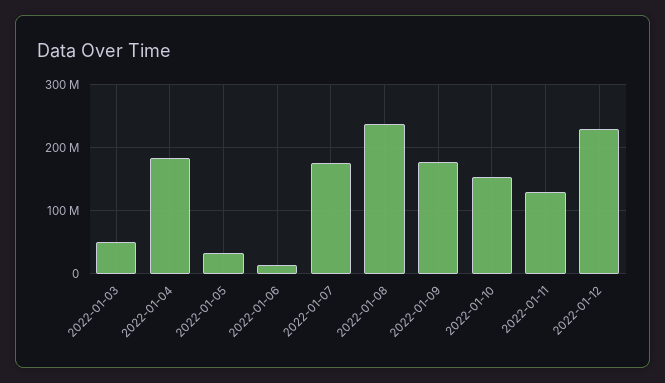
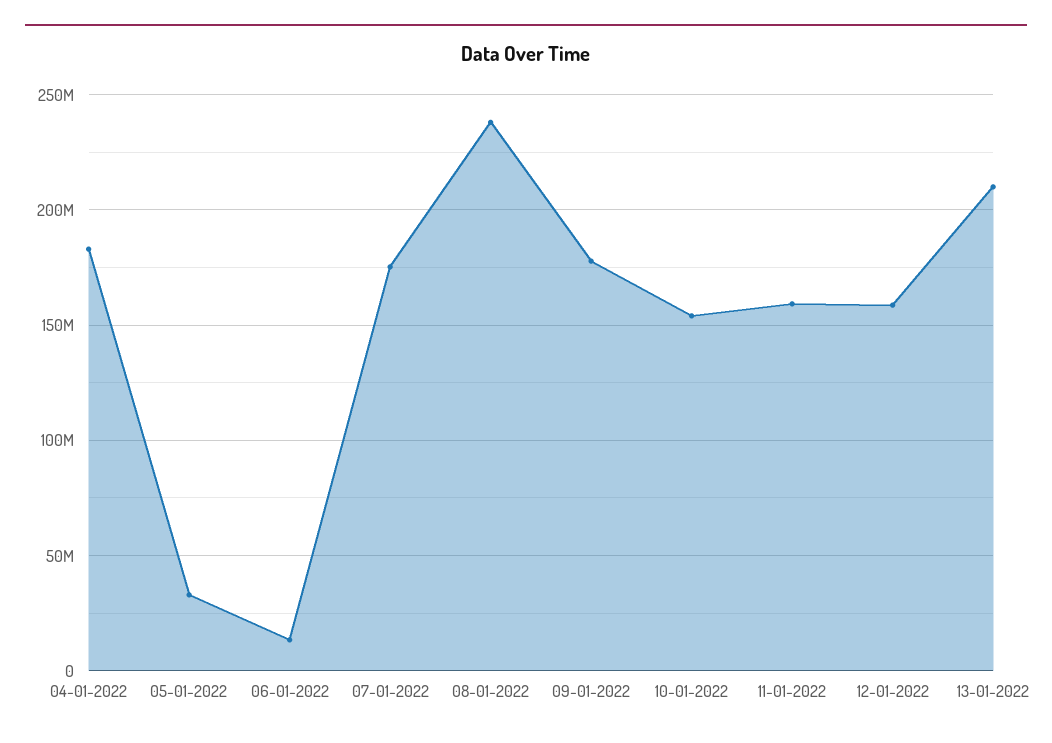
2022-01-03: 50000000 -> none
2022-01-11: 130000000 -> 160000000
2022-01-12: 230000000 -> 160000000
13-01-2022: none -> 210000000

